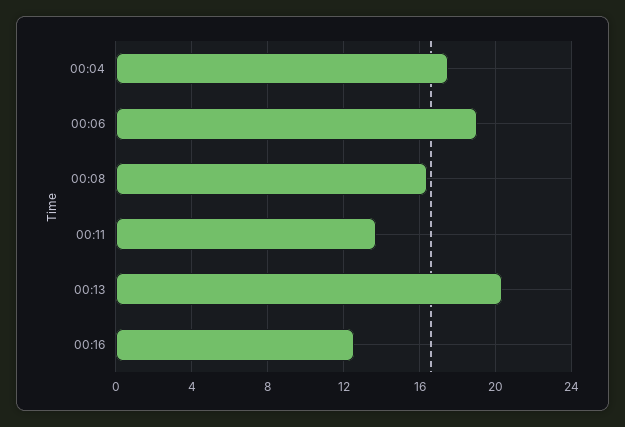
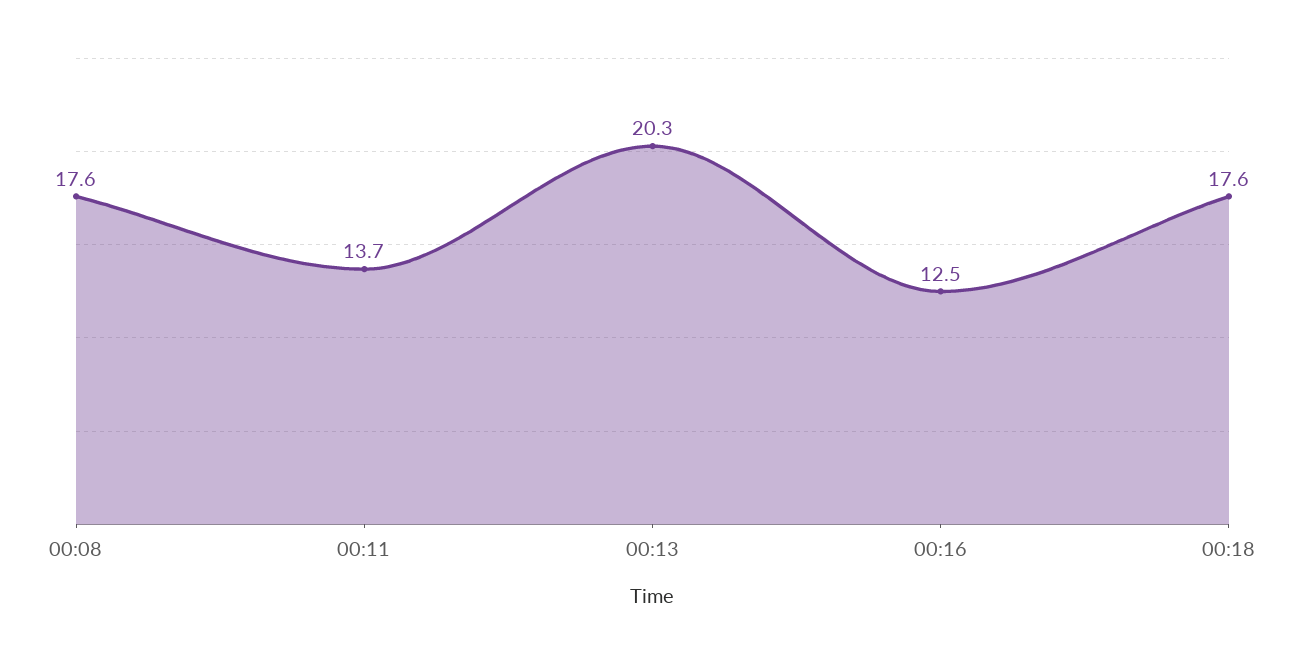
00:04: 17.5 -> none
00:06: 19 -> none
00:08: 16.5 -> 17.6
00:18: none -> 17.6

